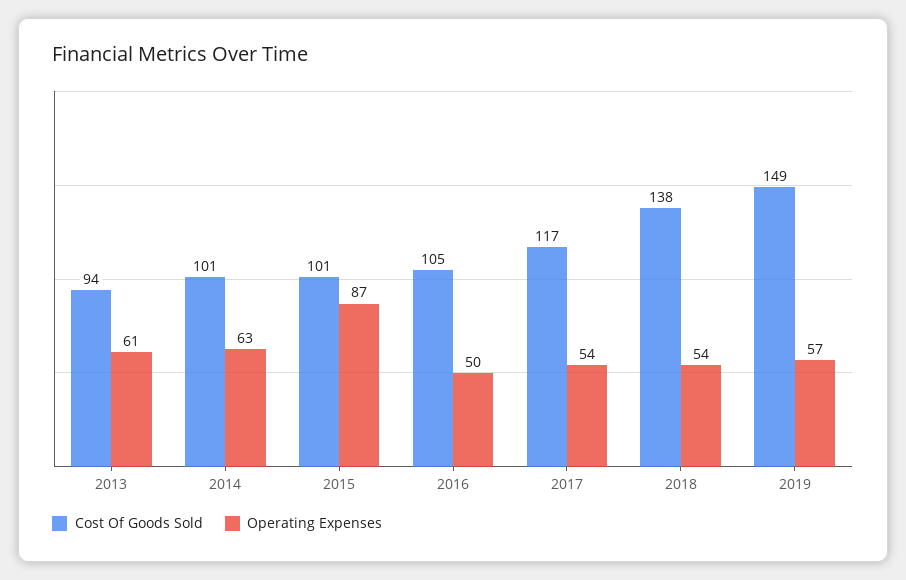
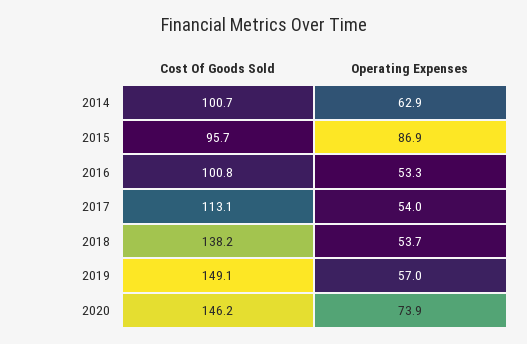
Cost Of Goods Sold, 2013: 94 -> none
Operating Expenses, 2013: 61 -> none
Cost Of Goods Sold, 2015: 101 -> 95.7
Cost Of Goods Sold, 2016: 105 -> 100.8
Operating Expenses, 2016: 50 -> 53.3
Cost Of Goods Sold, 2017: 117 -> 113.1
Cost Of Goods Sold, 2020: none -> 146.2
Operating Expenses, 2020: none -> 73.9

